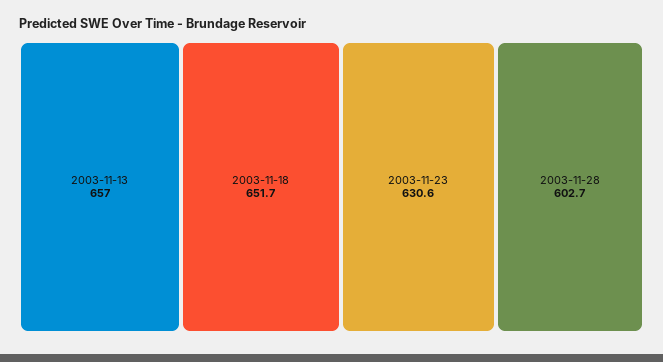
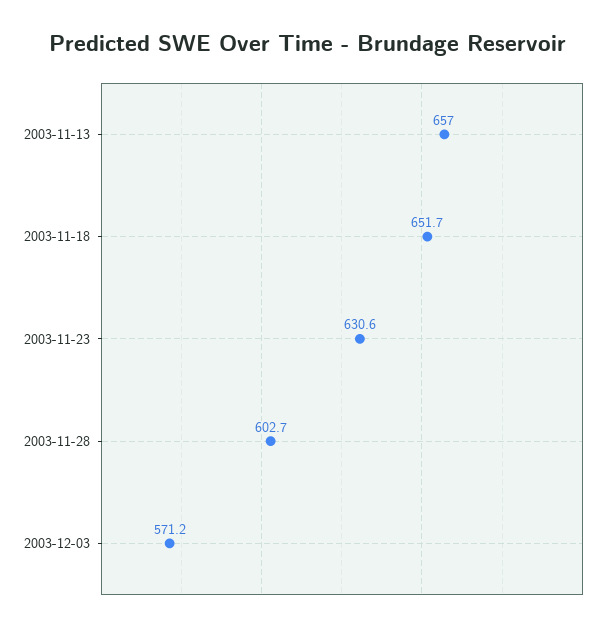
2003-12-03: none -> 571.2

